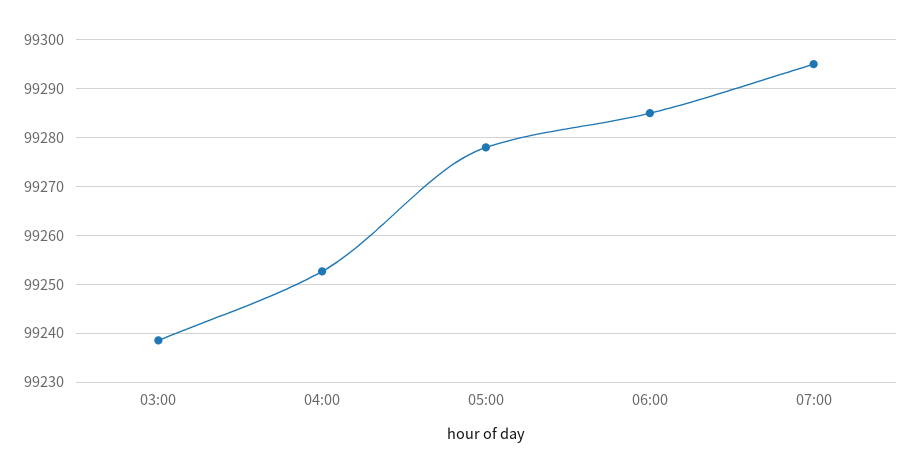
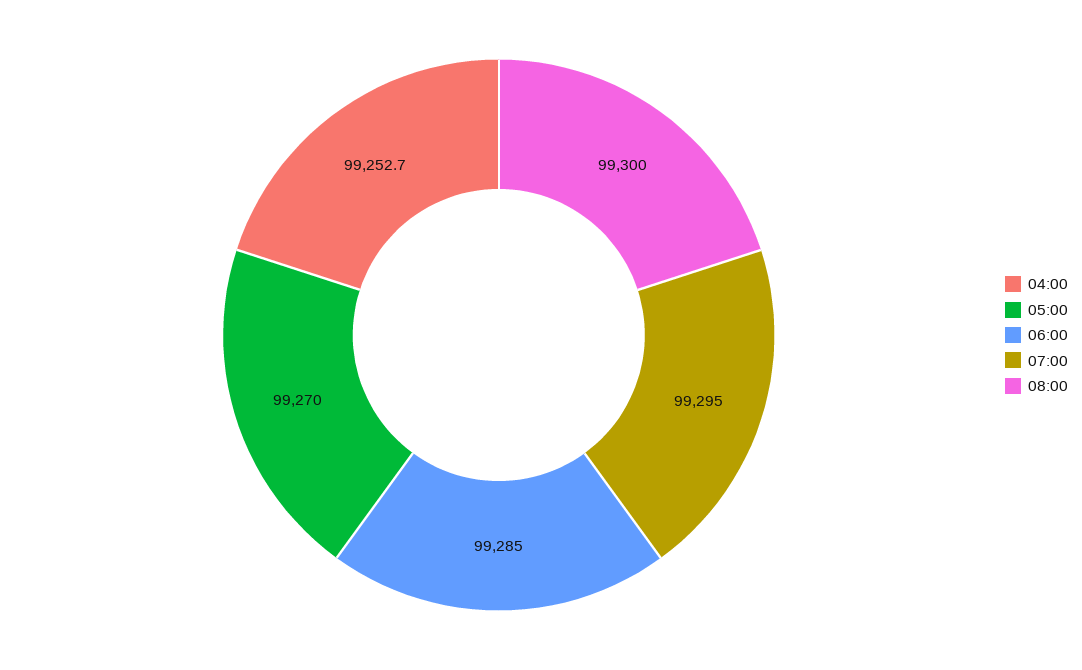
03:00: 99238 -> none
05:00: 99278 -> 99270
08:00: none -> 99300

